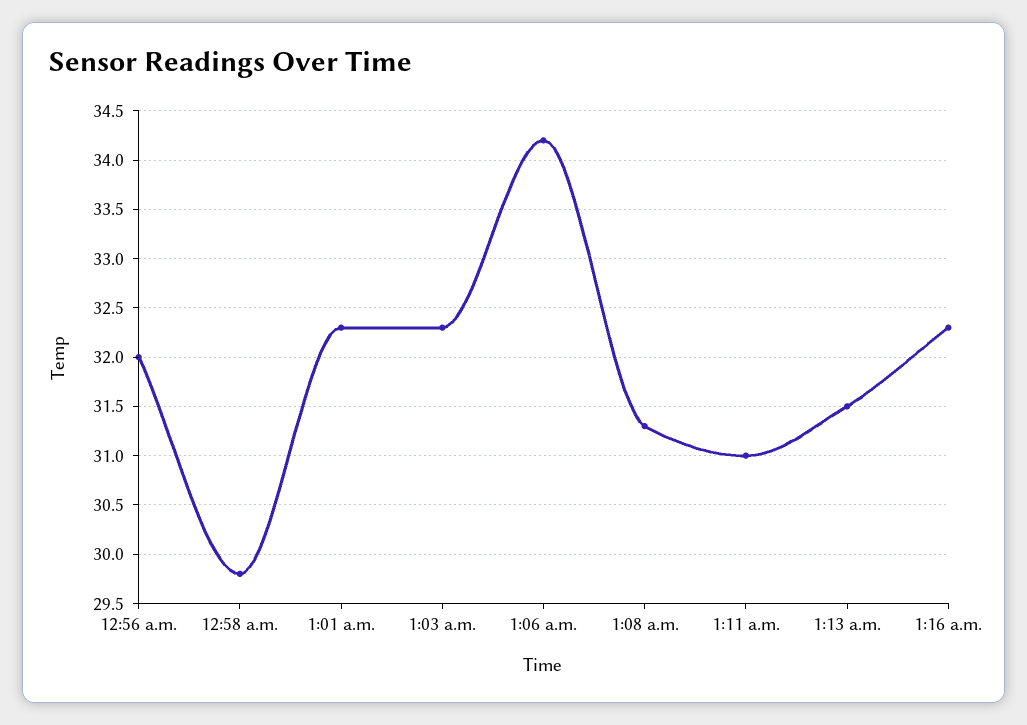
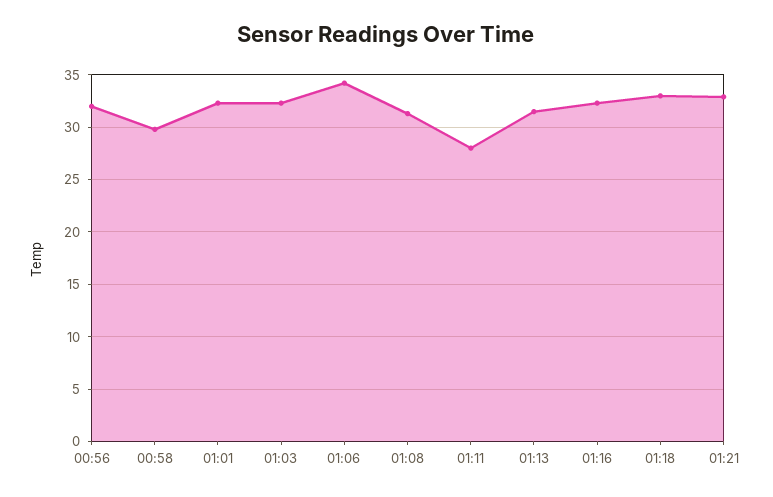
1:11 a.m.: 31 -> 28
01:18: none -> 33
01:21: none -> 33

